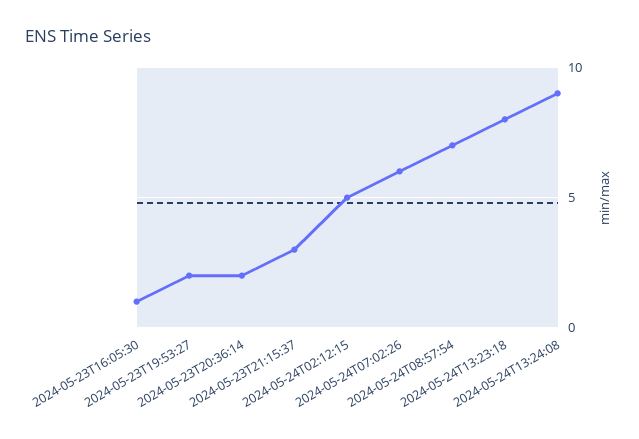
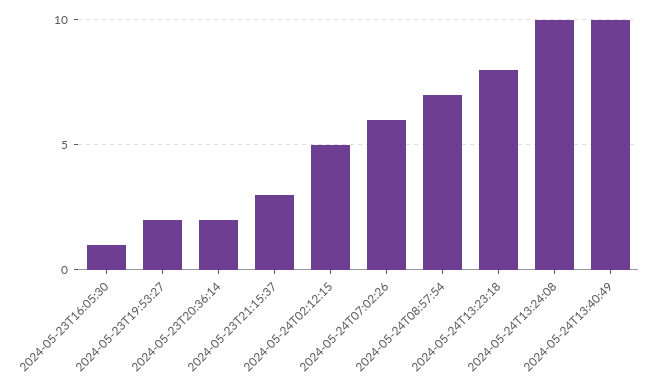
2024-05-24T13:24:08: 9 -> 10
2024-05-24T13:40:49: none -> 10

